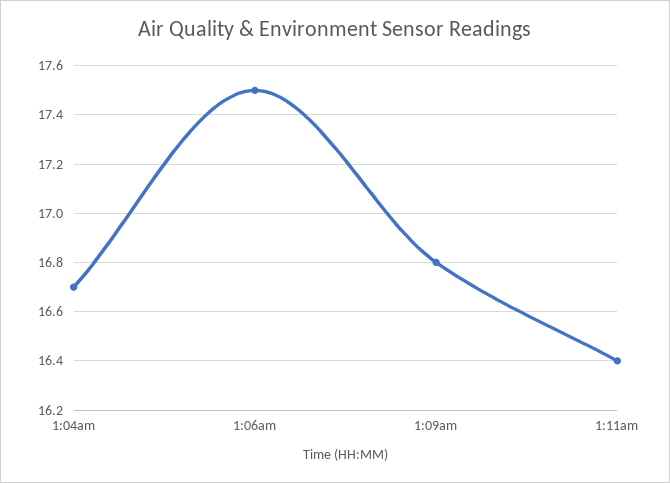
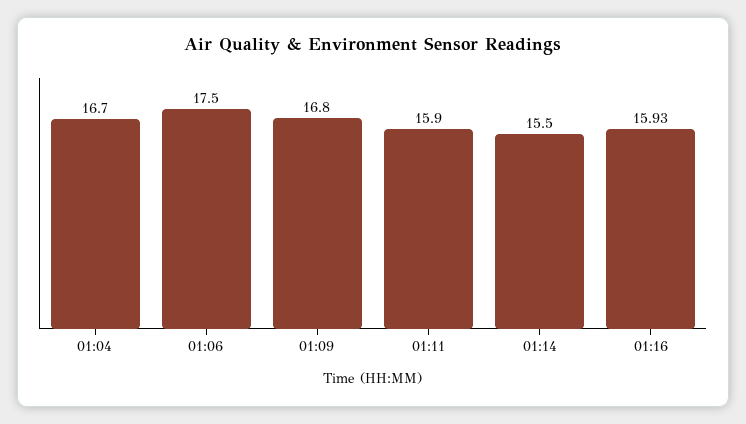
1:11am: 16.4 -> 15.9
01:14: none -> 15.5
01:16: none -> 15.93

